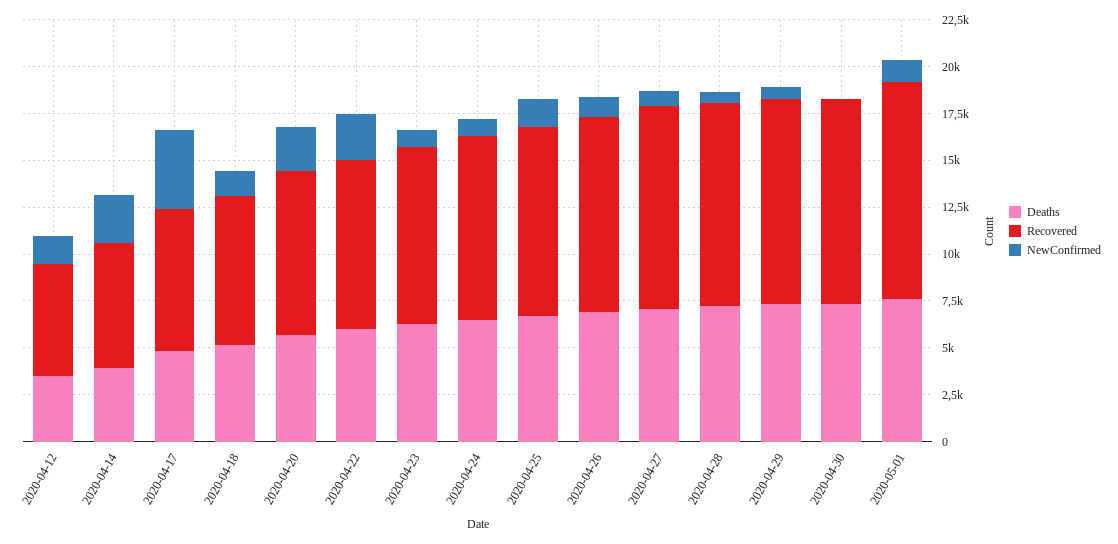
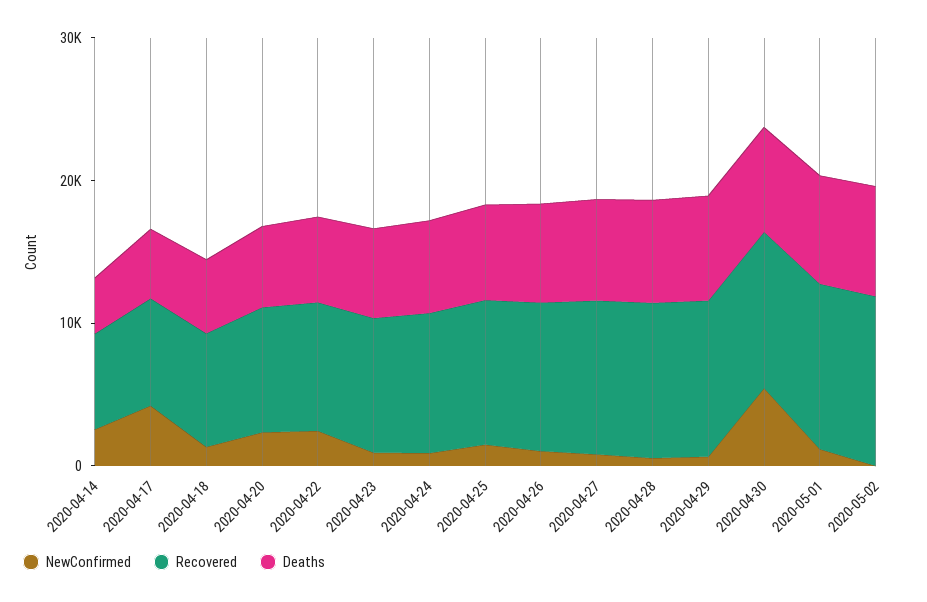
Deaths, 2020-04-12: 3500 -> none
Recovered, 2020-04-12: 6000 -> none
NewConfirmed, 2020-04-12: 1500 -> none
NewConfirmed, 2020-04-30: 0 -> 6000
NewConfirmed, 2020-05-02: none -> 0
Recovered, 2020-05-02: none -> 12000
Deaths, 2020-05-02: none -> 8000

